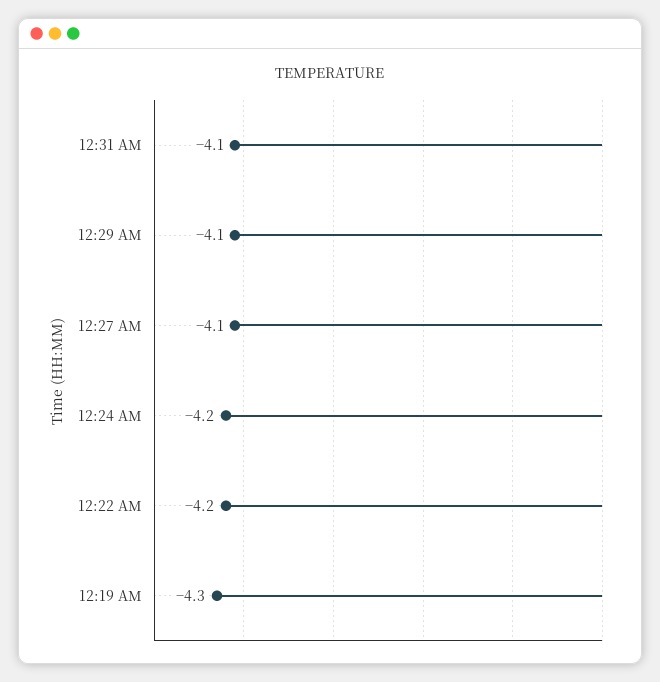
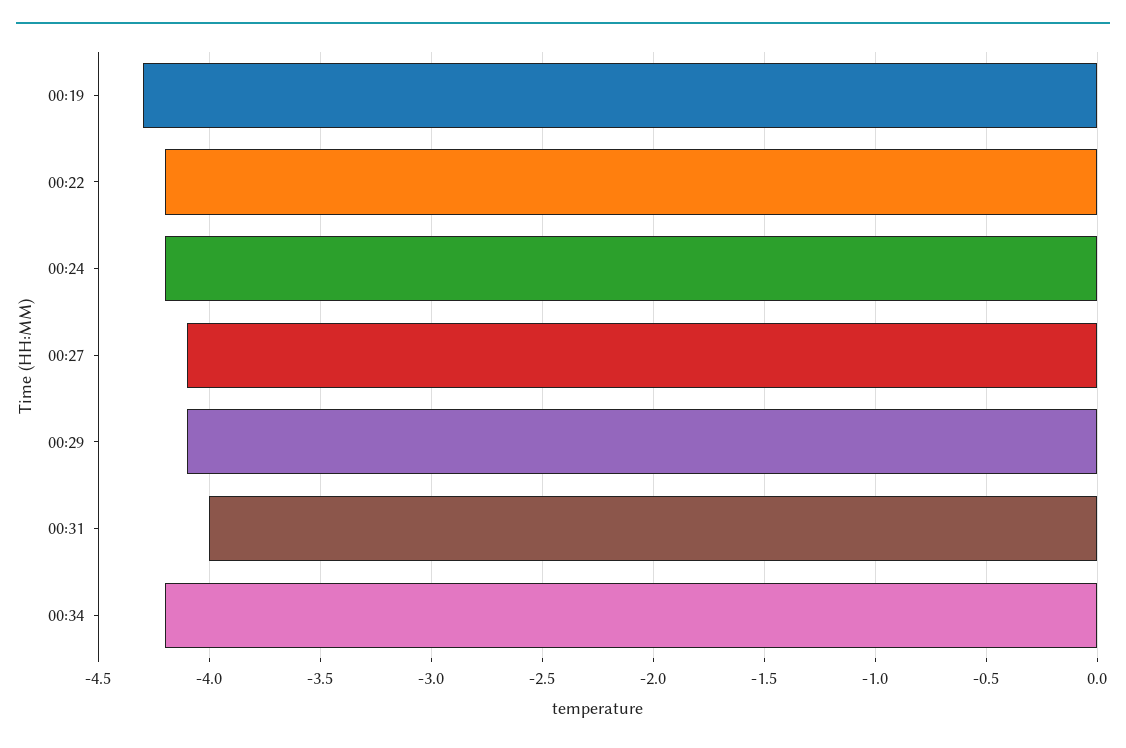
12:31 AM: -4.1 -> -4
00:34: none -> -4.2

